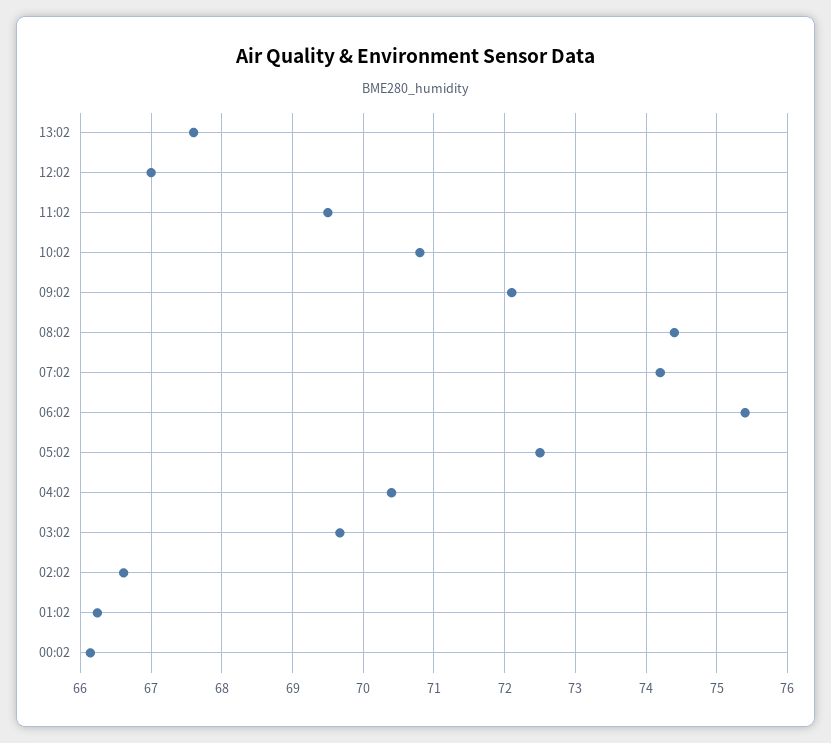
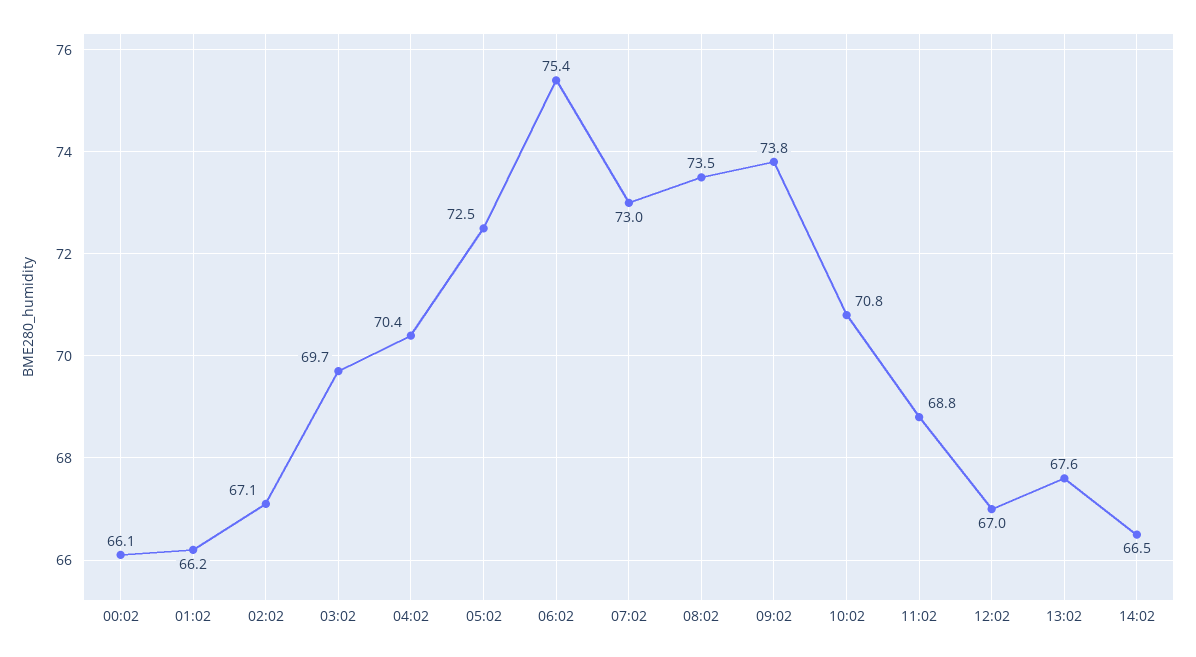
11:02: 69.5 -> 68.8
09:02: 72.1 -> 73.8
08:02: 74.4 -> 73.5
07:02: 74.2 -> 73
02:02: 66.6 -> 67.1
14:02: none -> 66.5

